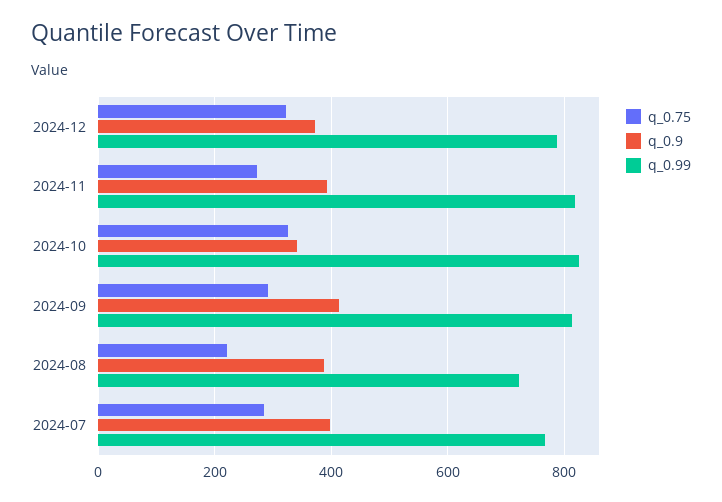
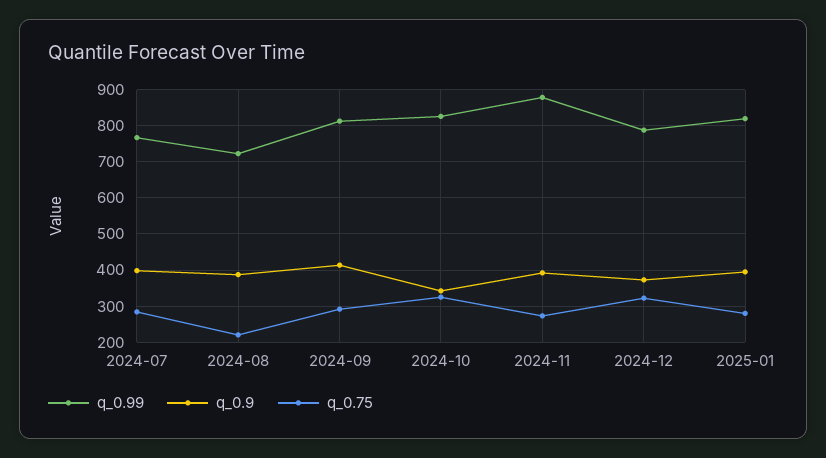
q_0.99, 2024-11: 820 -> 880
q_0.99, 2025-01: none -> 820
q_0.9, 2025-01: none -> 400
q_0.75, 2025-01: none -> 280

